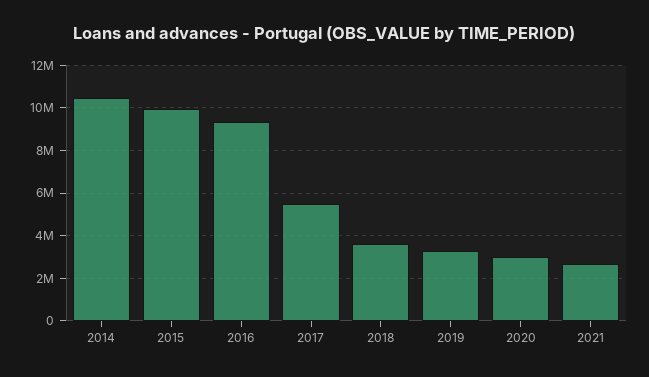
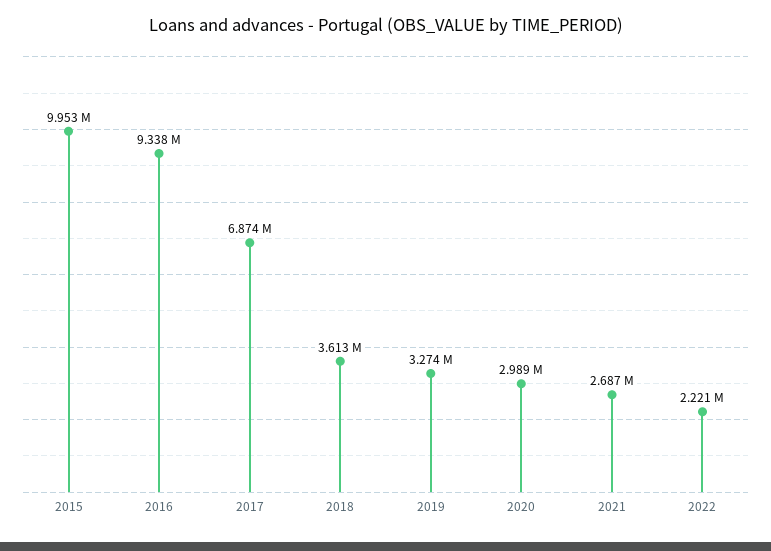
2014: 10500000 -> none
2017: 5500000 -> 6874000
2022: none -> 2221000

